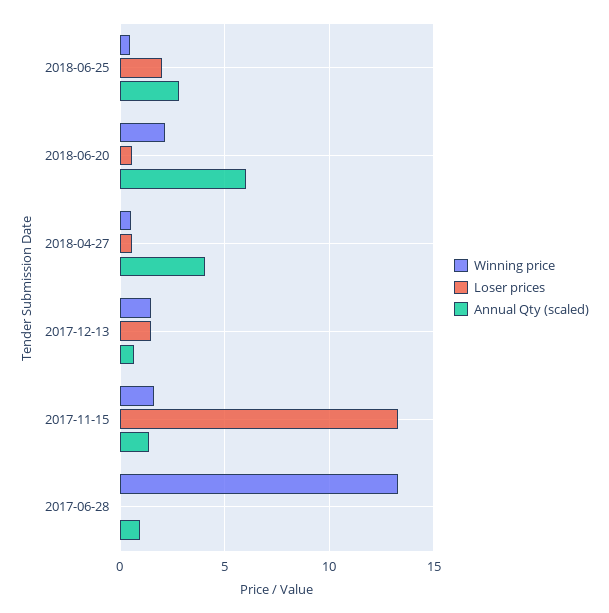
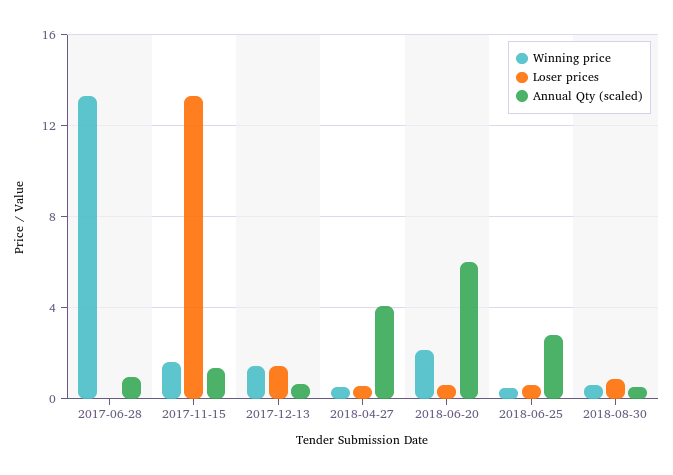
Loser prices, 2018-06-25: 2 -> 0.5
Winning price, 2018-08-30: none -> 0.5
Loser prices, 2018-08-30: none -> 1
Annual Qty (scaled), 2018-08-30: none -> 0.5

